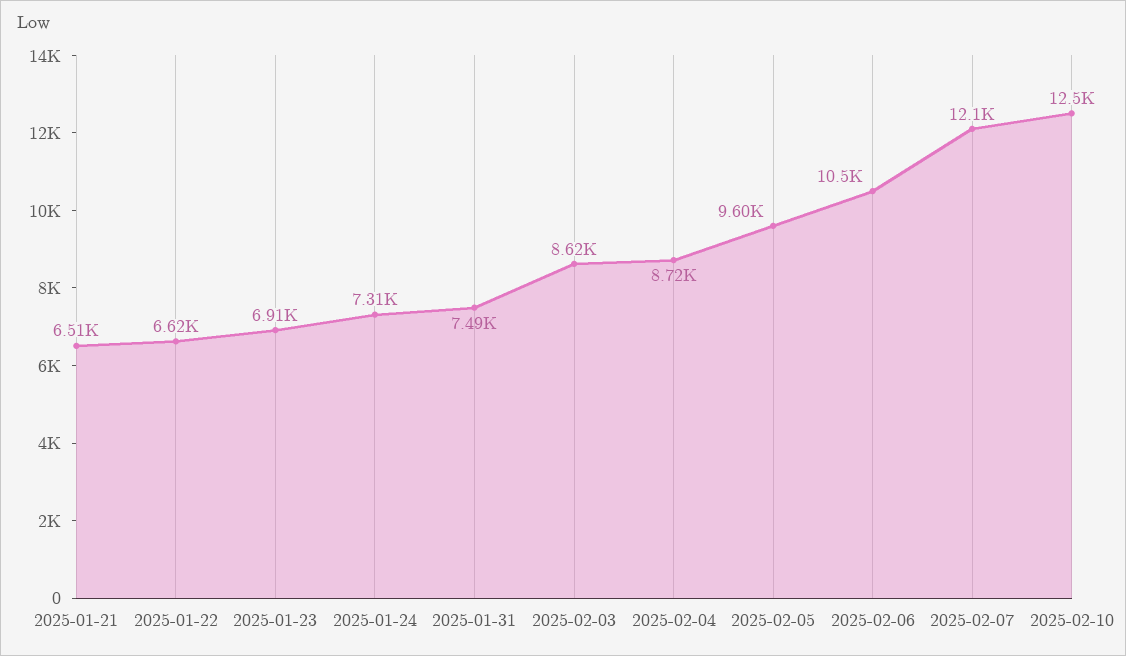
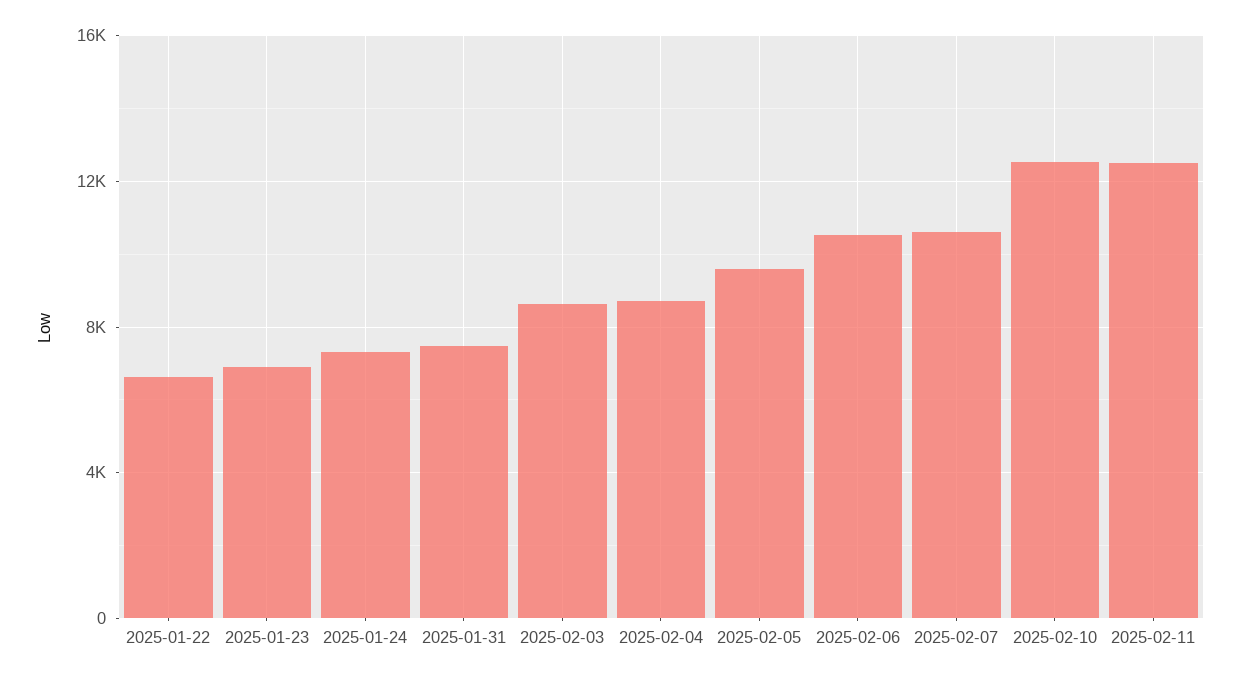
2025-01-21: 6510 -> none
2025-02-07: 12100 -> 10500
2025-02-11: none -> 12500

